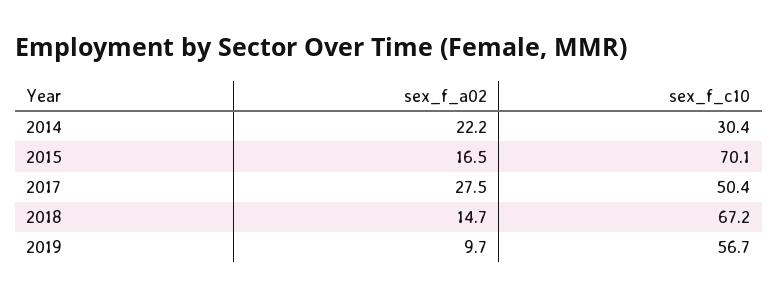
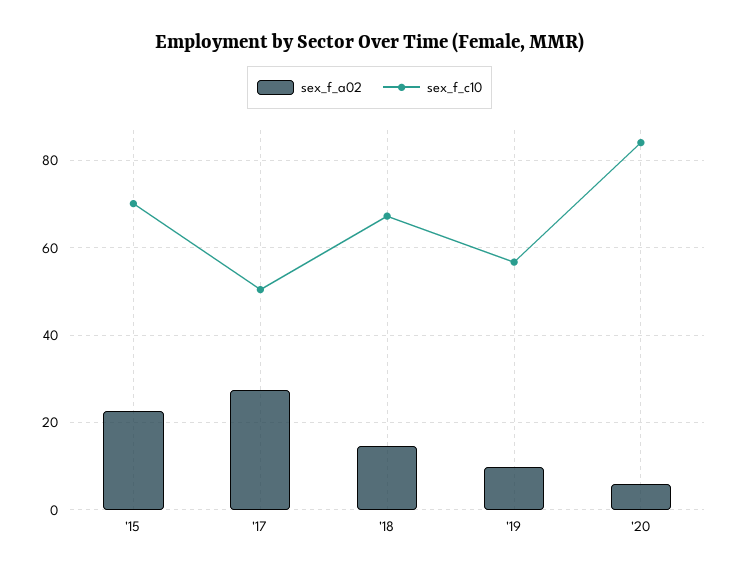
sex_f_a02, 2014: 22.2 -> none
sex_f_c10, 2014: 30.4 -> none
sex_f_a02, 2015: 16.5 -> 22
sex_f_a02, '20: none -> 6
sex_f_c10, '20: none -> 84

